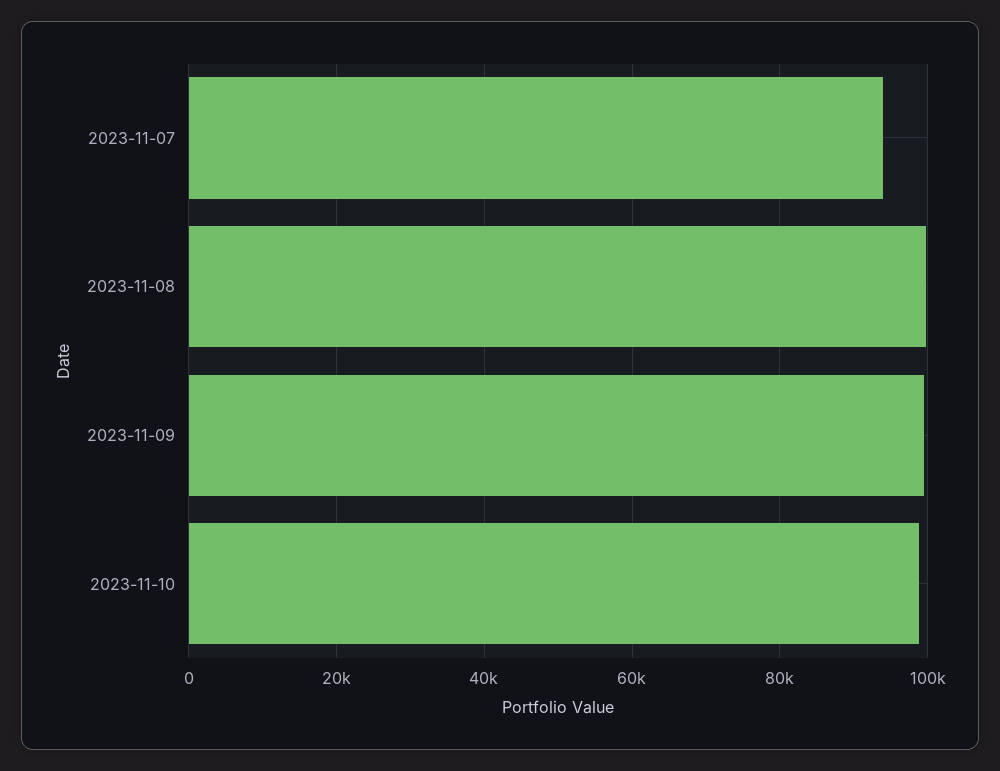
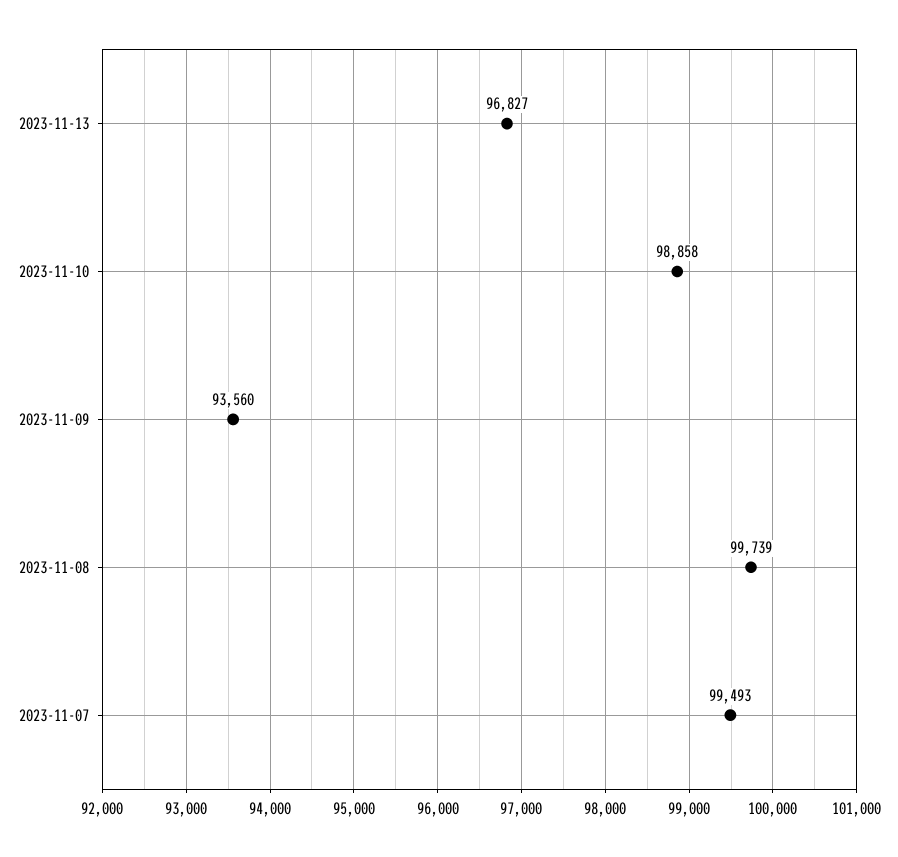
2023-11-07: 94000 -> 99493
2023-11-09: 100000 -> 93560
2023-11-13: none -> 96827

